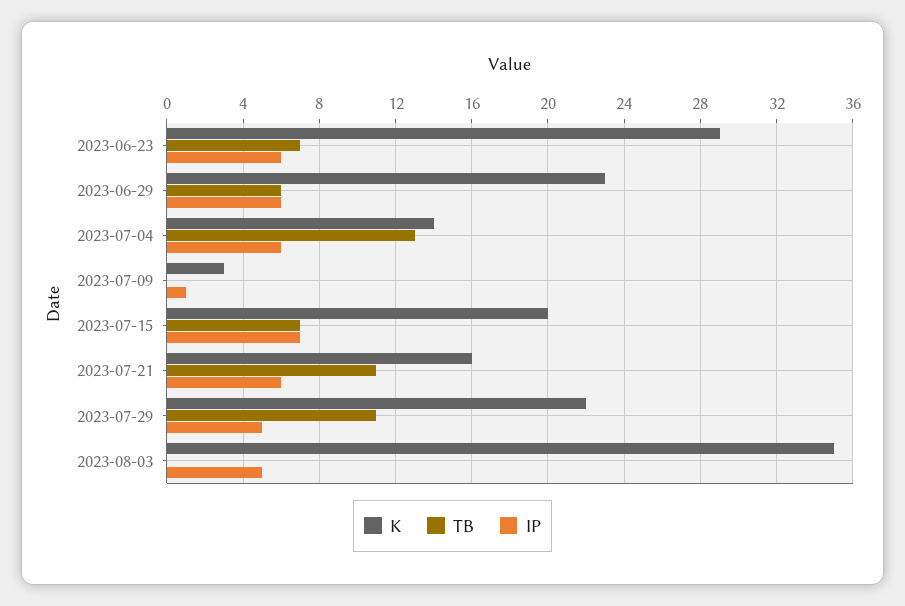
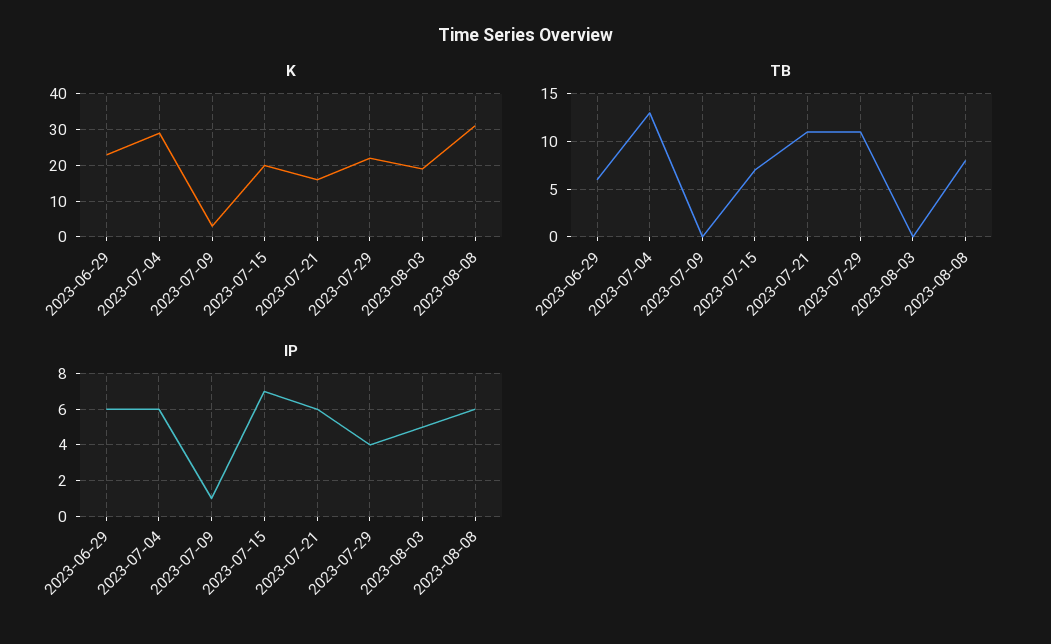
K, 2023-06-23: 29 -> none
TB, 2023-06-23: 7 -> none
IP, 2023-06-23: 6 -> none
K, 2023-07-04: 14 -> 30
IP, 2023-07-29: 5 -> 4
K, 2023-08-03: 35 -> 20
K, 2023-08-08: none -> 30
TB, 2023-08-08: none -> 8
IP, 2023-08-08: none -> 6

